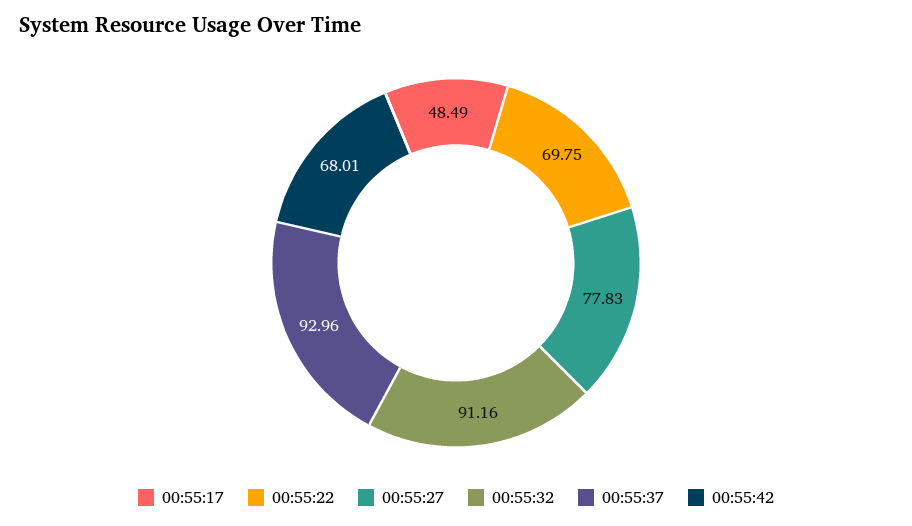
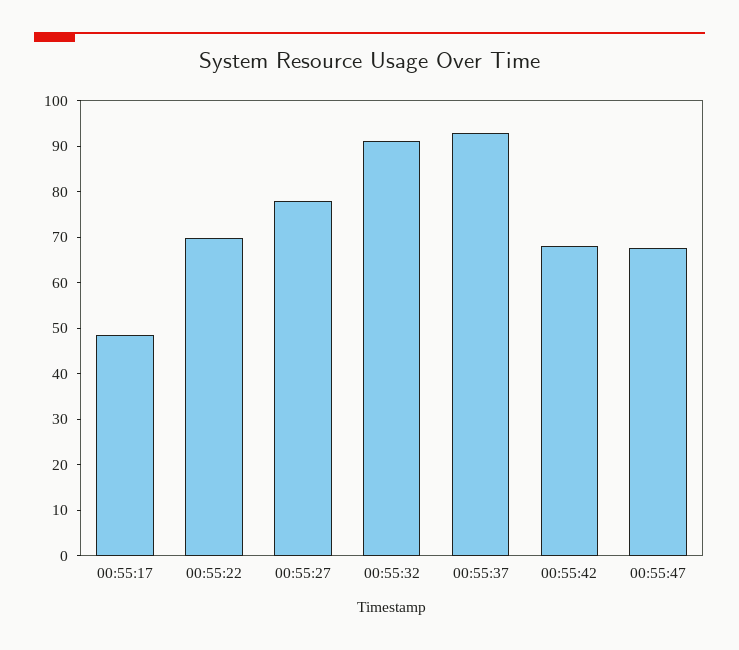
00:55:47: none -> 68

